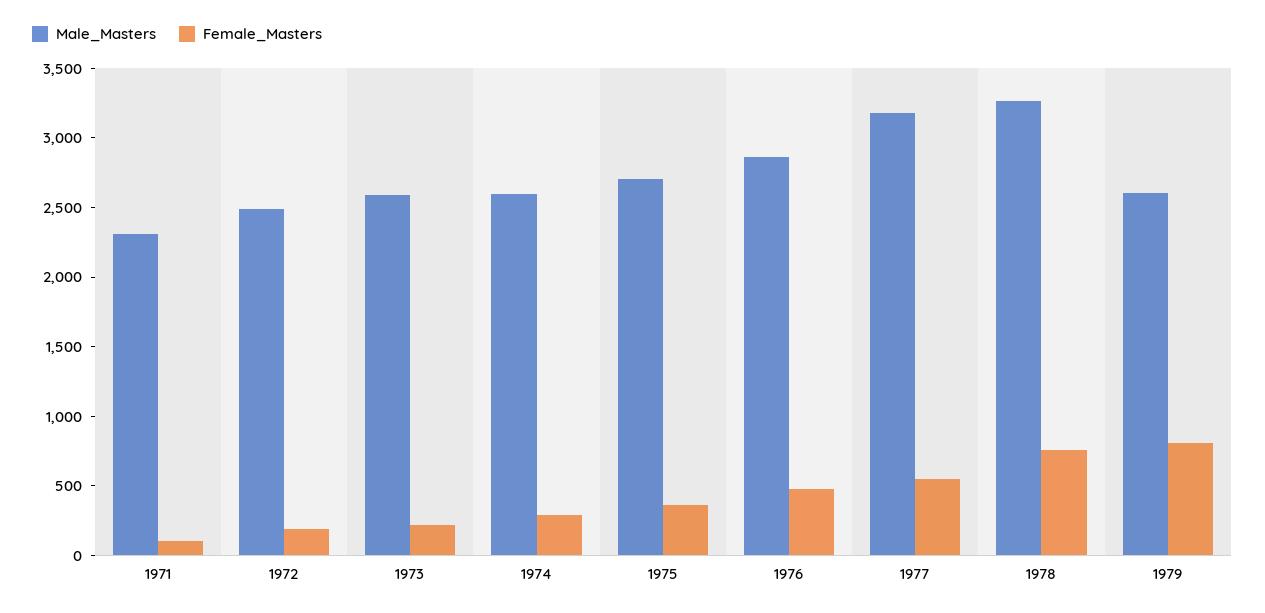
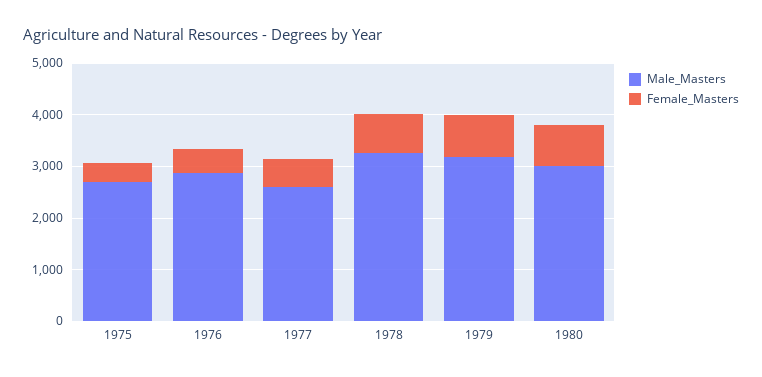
Male_Masters, 1971: 2300 -> none
Female_Masters, 1971: 100 -> none
Male_Masters, 1972: 2500 -> none
Female_Masters, 1972: 200 -> none
Male_Masters, 1973: 2600 -> none
Female_Masters, 1973: 200 -> none
Male_Masters, 1974: 2600 -> none
Female_Masters, 1974: 300 -> none
Male_Masters, 1977: 3200 -> 2600
Male_Masters, 1979: 2600 -> 3200
Male_Masters, 1980: none -> 3000
Female_Masters, 1980: none -> 800

